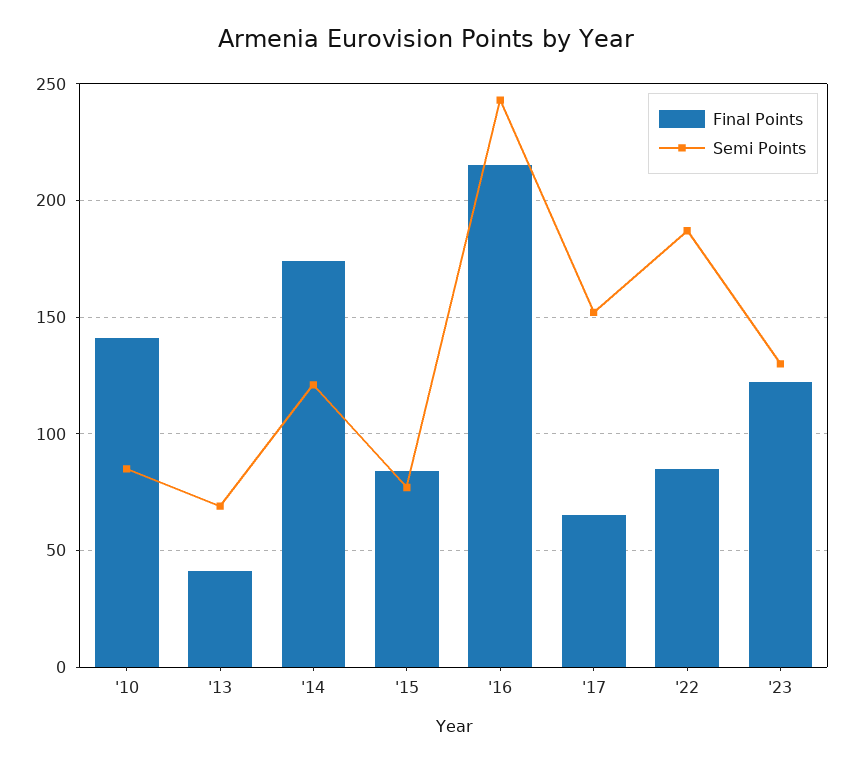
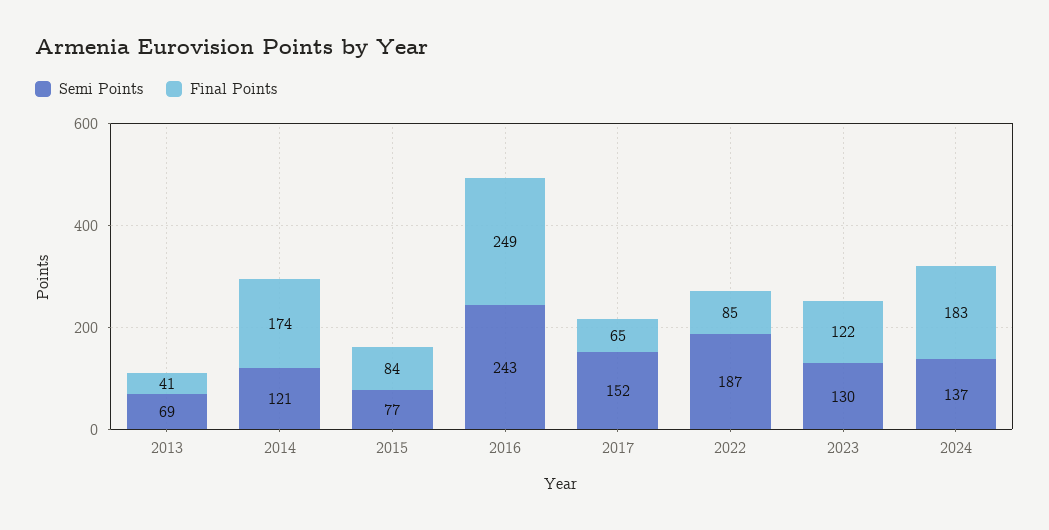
Final Points, '10: 140 -> none
Semi Points, '10: 85 -> none
Final Points, '16: 215 -> 249
Semi Points, 2024: none -> 137
Final Points, 2024: none -> 183

